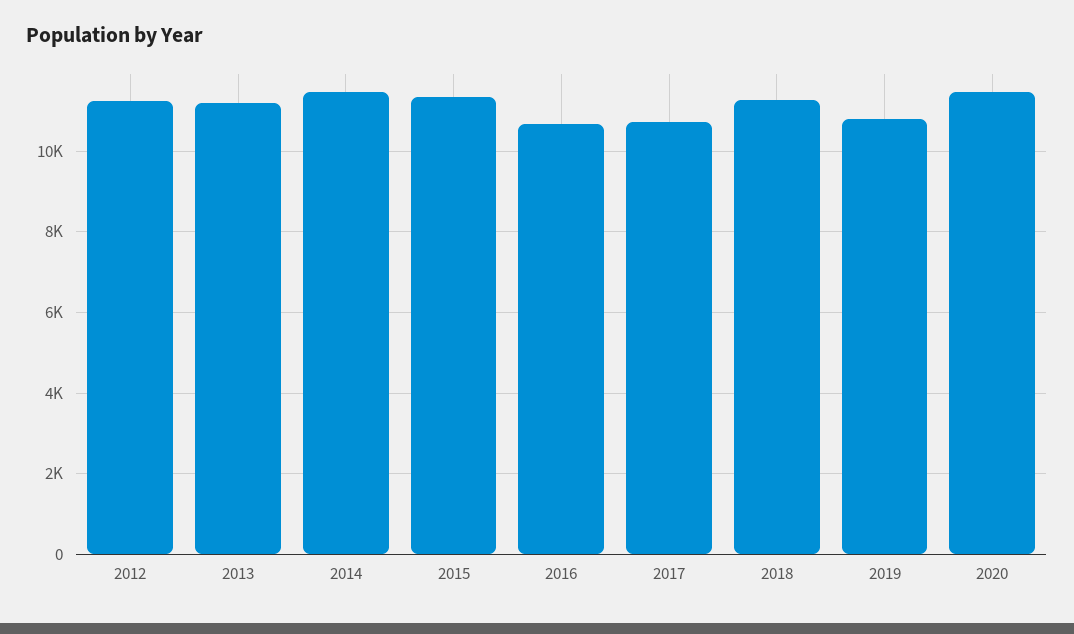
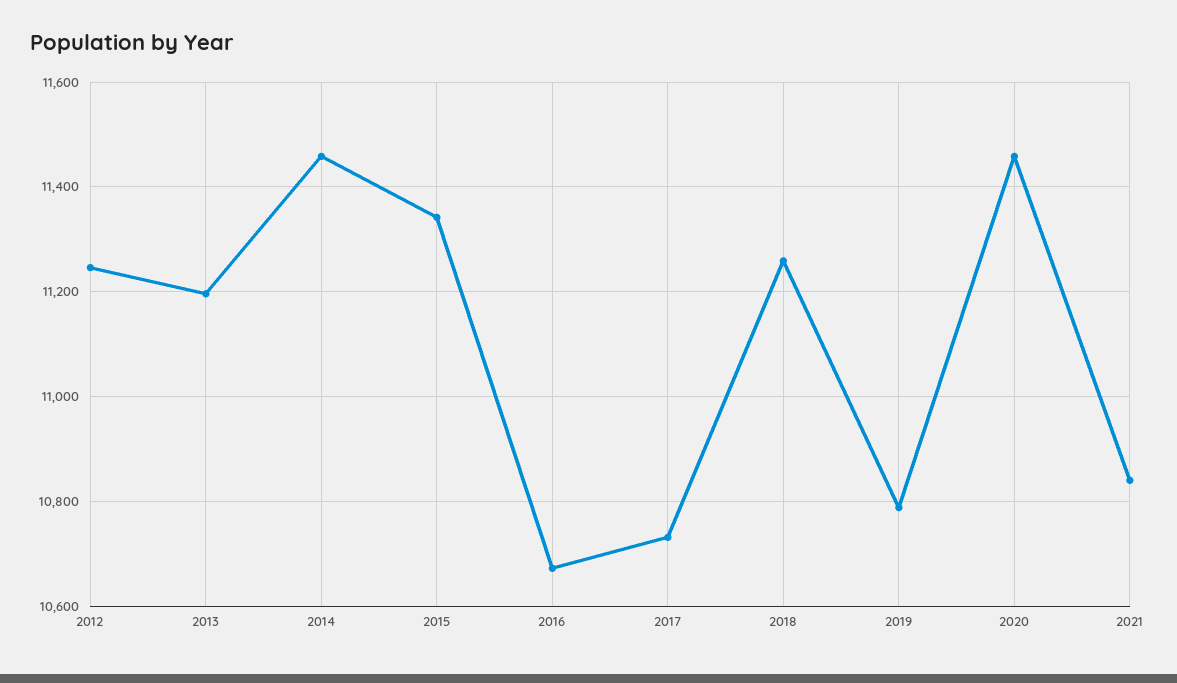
2021: none -> 10840

